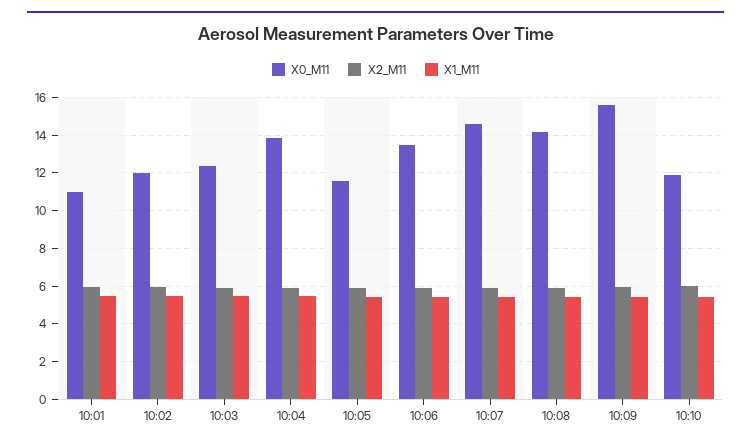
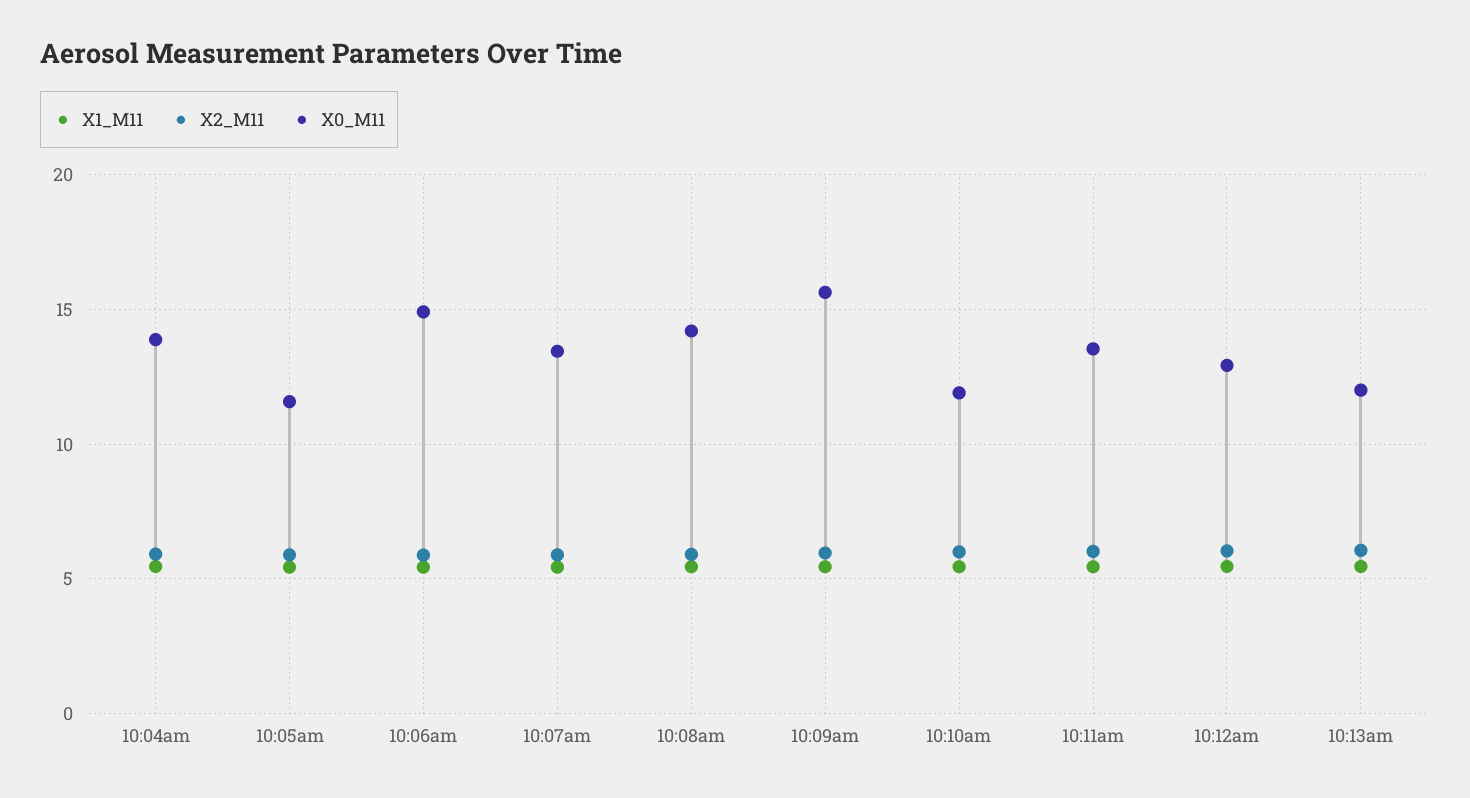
X0_M11, 10:01: 11 -> none
X2_M11, 10:01: 6 -> none
X1_M11, 10:01: 5.5 -> none
X0_M11, 10:02: 12 -> none
X2_M11, 10:02: 6 -> none
X1_M11, 10:02: 5.5 -> none
X0_M11, 10:03: 12.5 -> none
X2_M11, 10:03: 6 -> none
X1_M11, 10:03: 5.5 -> none
X0_M11, 10:06: 13.5 -> 15
X0_M11, 10:07: 14.5 -> 13.5
X1_M11, 10:11am: none -> 5.5
X2_M11, 10:11am: none -> 6
X0_M11, 10:11am: none -> 13.5
X1_M11, 10:12am: none -> 5.5
X2_M11, 10:12am: none -> 6
X0_M11, 10:12am: none -> 13
X1_M11, 10:13am: none -> 5.5
X2_M11, 10:13am: none -> 6
X0_M11, 10:13am: none -> 12

